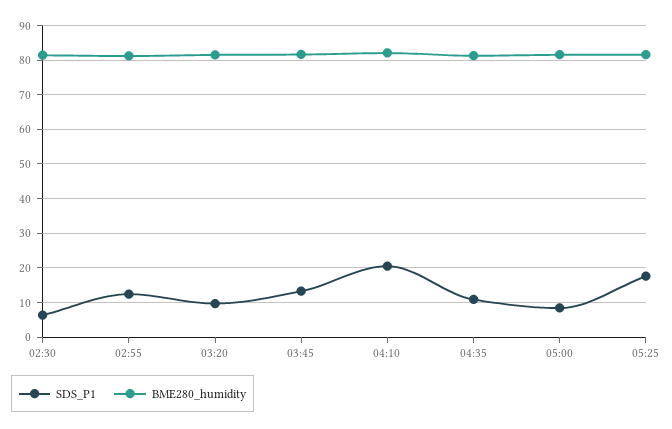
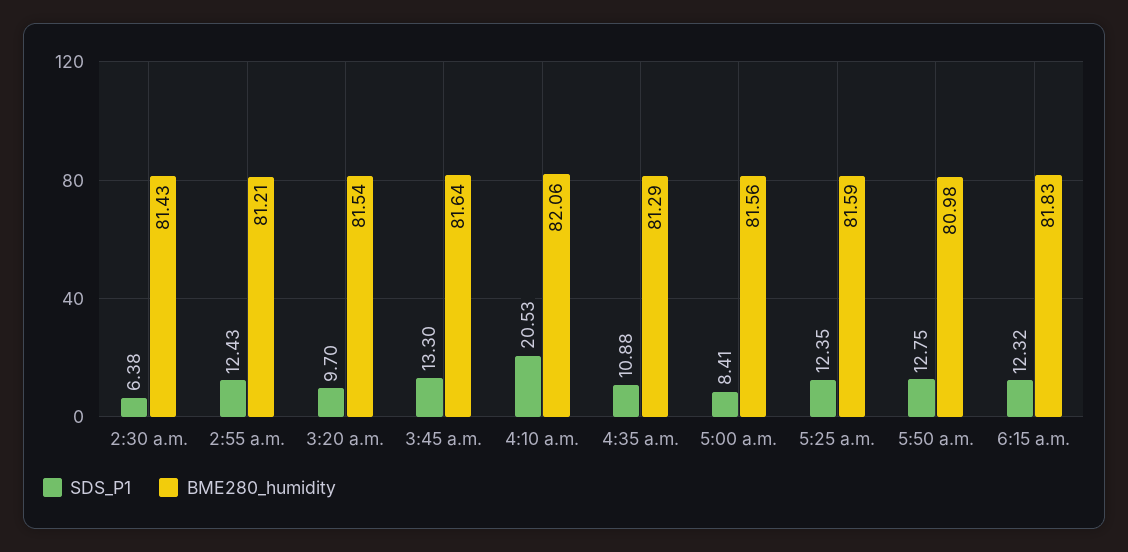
SDS_P1, 05:25: 18 -> 12.35
SDS_P1, 5:50 a.m.: none -> 12.75
BME280_humidity, 5:50 a.m.: none -> 80.98
SDS_P1, 6:15 a.m.: none -> 12.32
BME280_humidity, 6:15 a.m.: none -> 81.83

